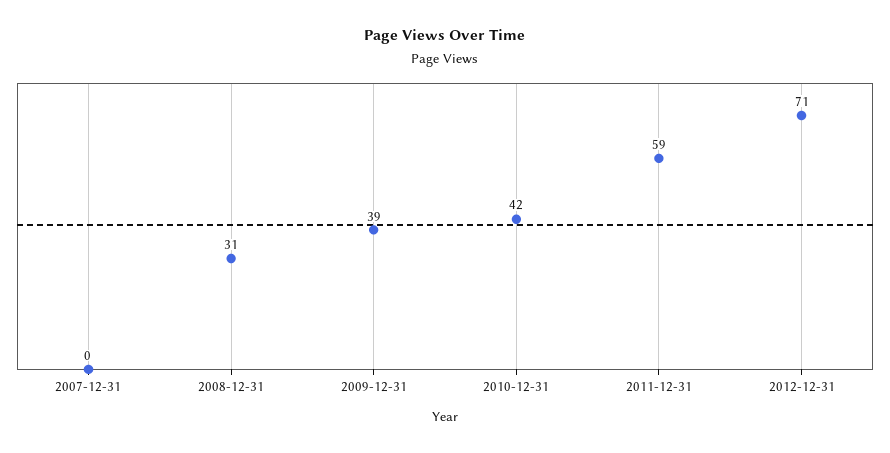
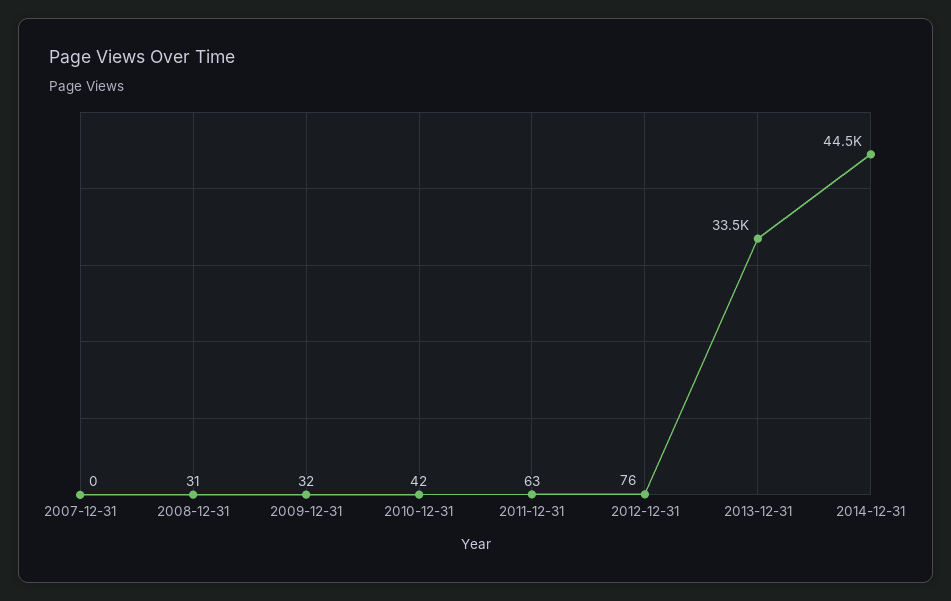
2009-12-31: 39 -> 32
2011-12-31: 59 -> 63
2012-12-31: 71 -> 76
2013-12-31: none -> 33500
2014-12-31: none -> 44500

